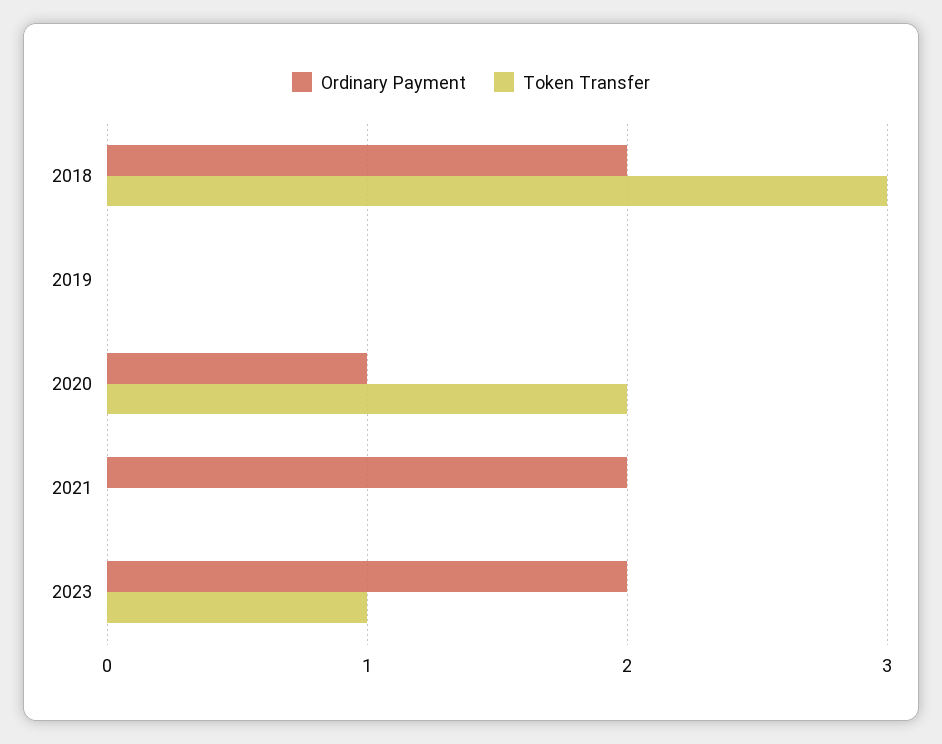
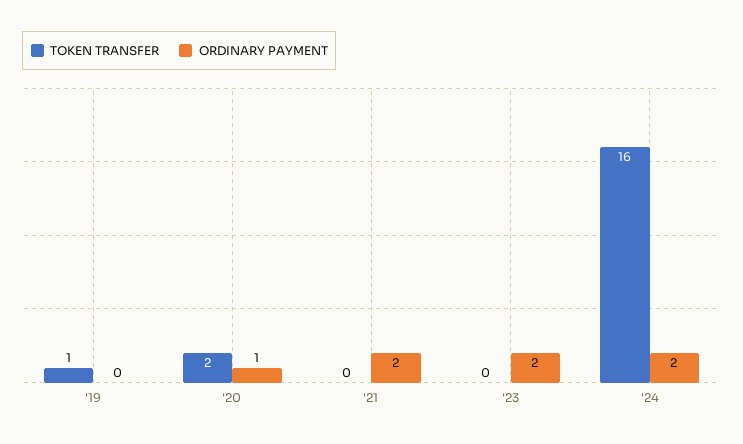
Ordinary Payment, 2018: 2 -> none
Token Transfer, 2018: 3 -> none
Token Transfer, 2019: 0 -> 1
Token Transfer, 2023: 1 -> 0
Token Transfer, '24: none -> 16
Ordinary Payment, '24: none -> 2

